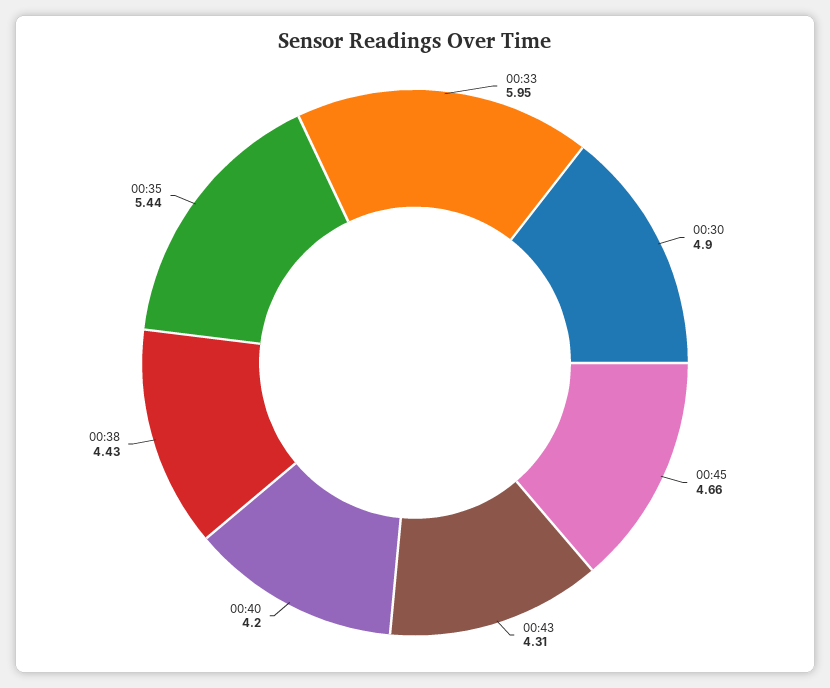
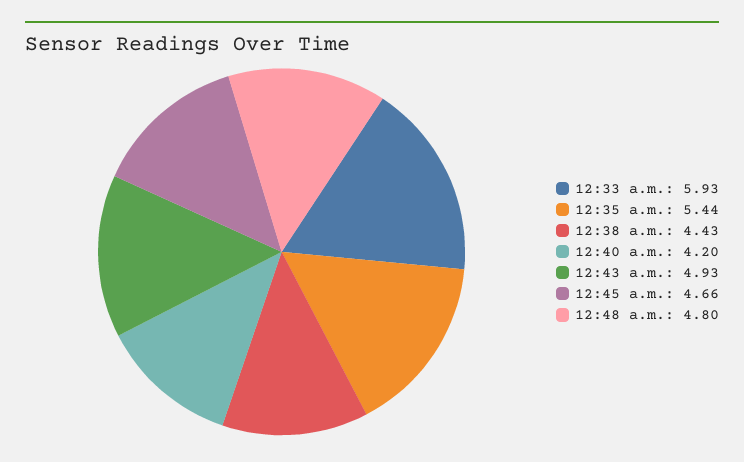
00:33: 5.95 -> 5.93
00:30: 4.9 -> none
00:43: 4.31 -> 4.93
12:48 a.m.: none -> 4.8

